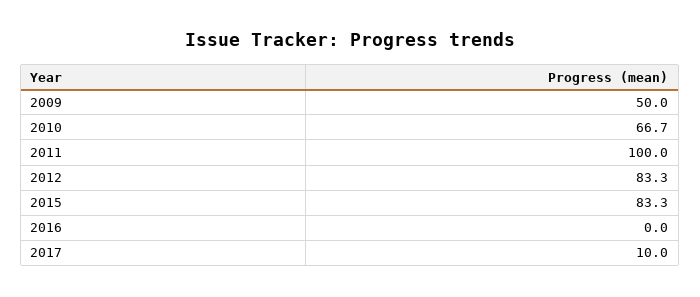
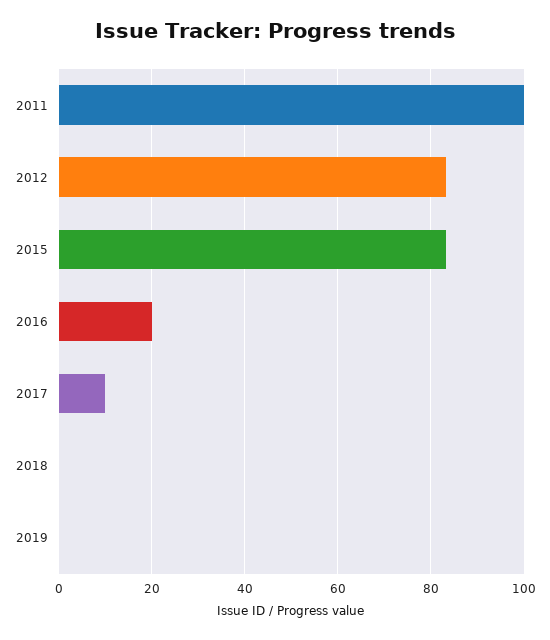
2009: 50 -> none
2010: 66.7 -> none
2016: 0 -> 20
2018: none -> 0
2019: none -> 0

